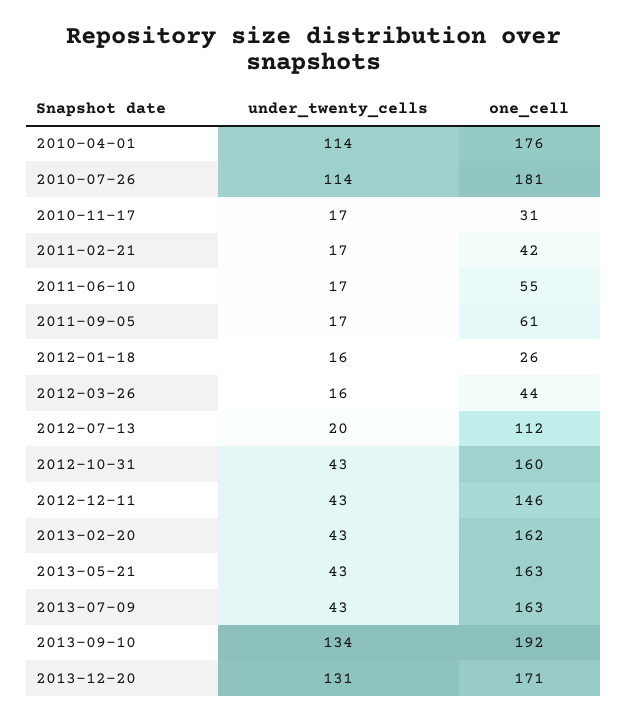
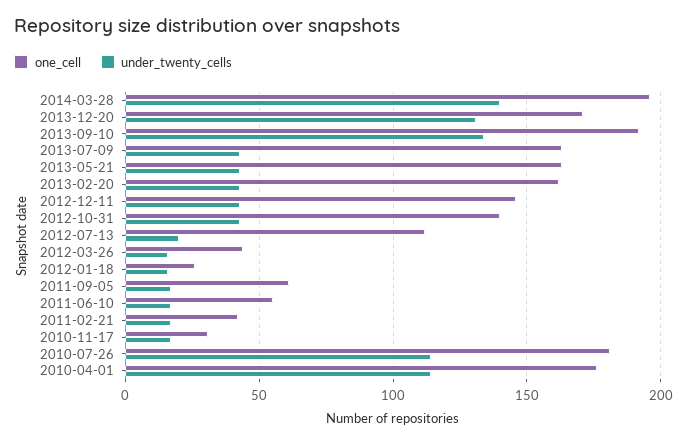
one_cell, 2012-10-31: 160 -> 140
one_cell, 2014-03-28: none -> 195
under_twenty_cells, 2014-03-28: none -> 140

